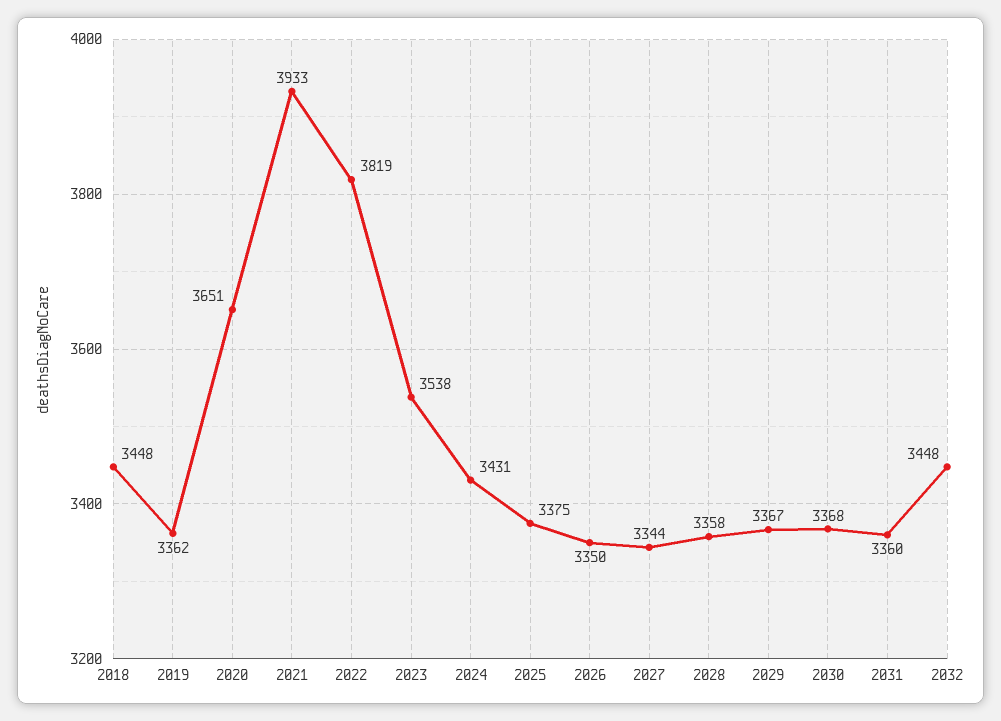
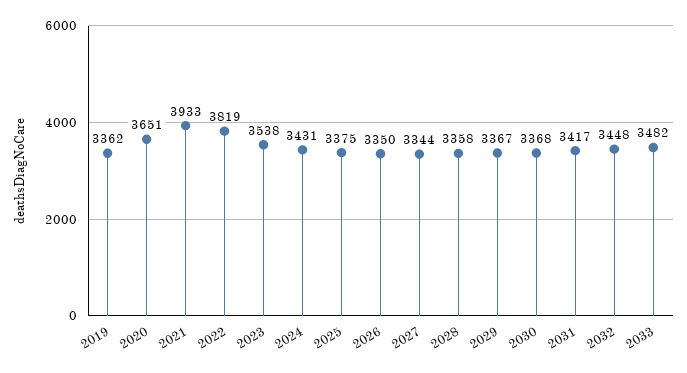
2018: 3448 -> none
2031: 3360 -> 3417
2033: none -> 3482

